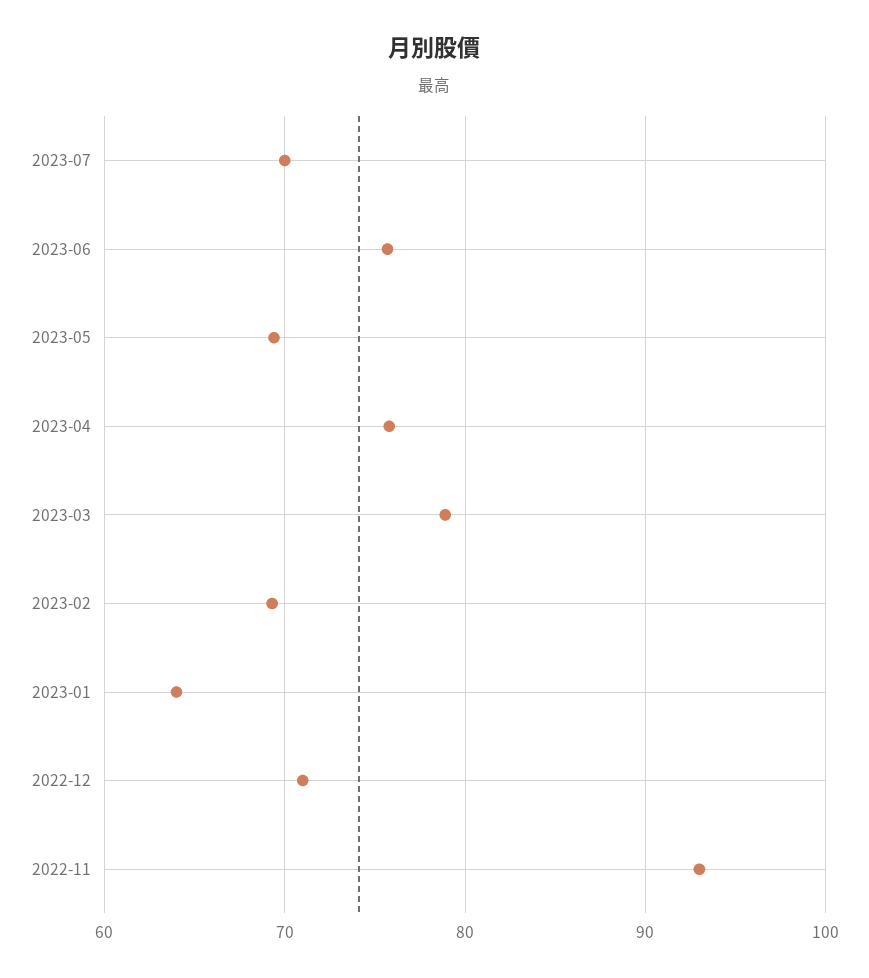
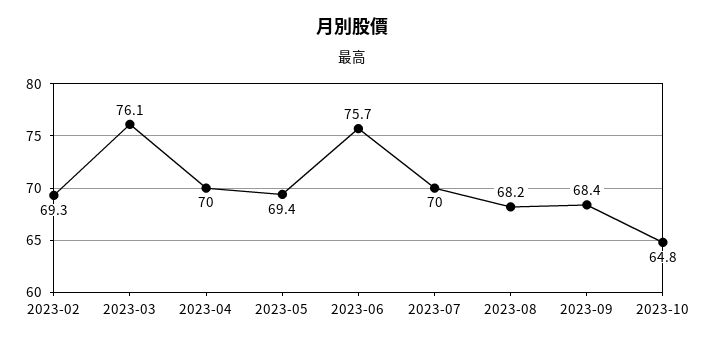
2023-04: 76 -> 70
2023-03: 79 -> 76.1
2023-01: 64 -> none
2022-12: 71 -> none
2022-11: 93 -> none
2023-08: none -> 68.2
2023-09: none -> 68.4
2023-10: none -> 64.8

